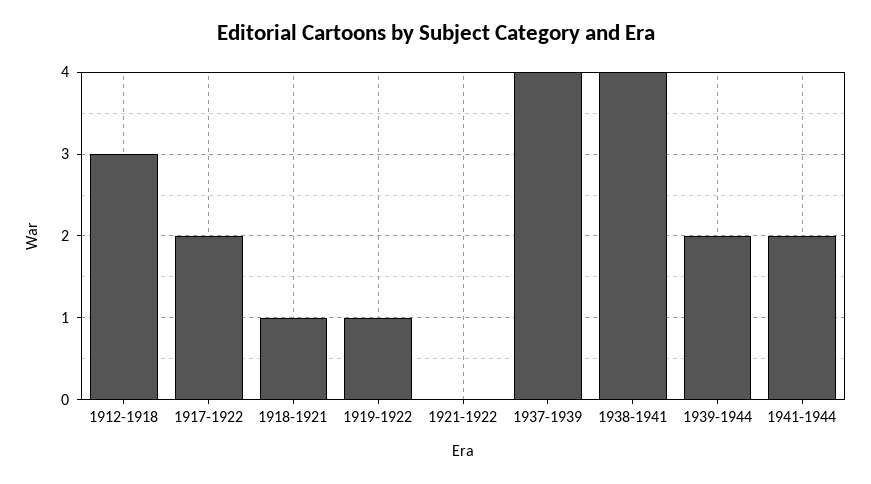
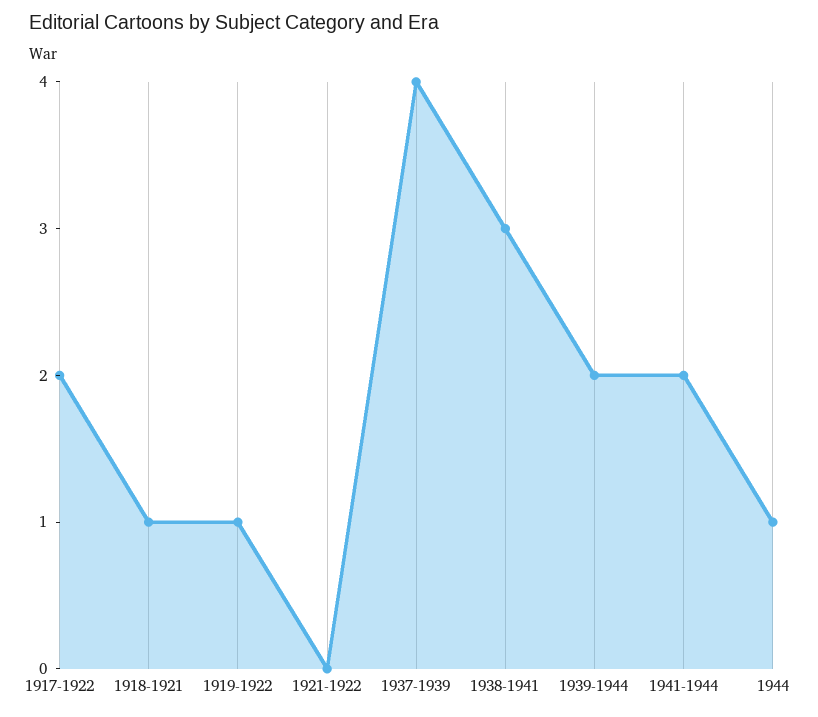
1912-1918: 3 -> none
1938-1941: 4 -> 3
1944: none -> 1

